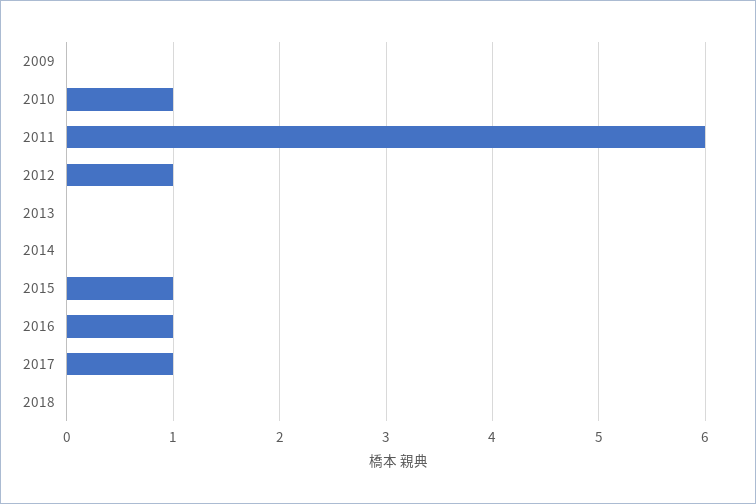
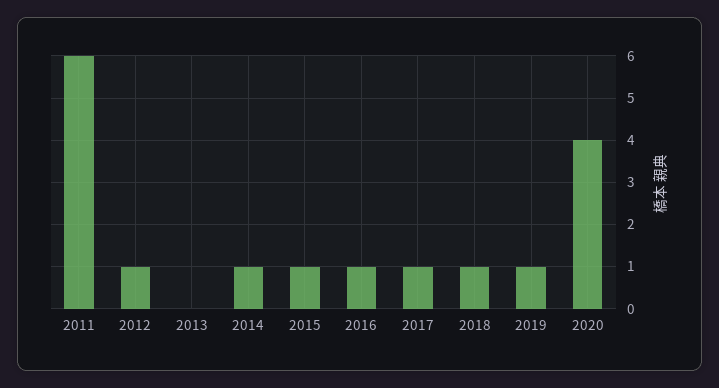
2009: 0 -> none
2010: 1 -> none
2014: 0 -> 1
2018: 0 -> 1
2019: none -> 1
2020: none -> 4

